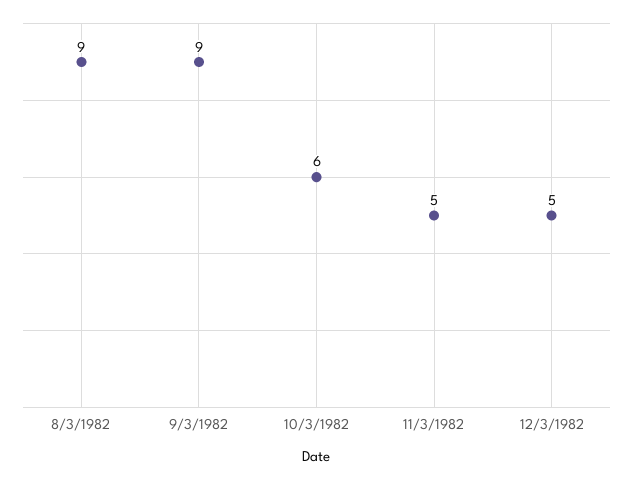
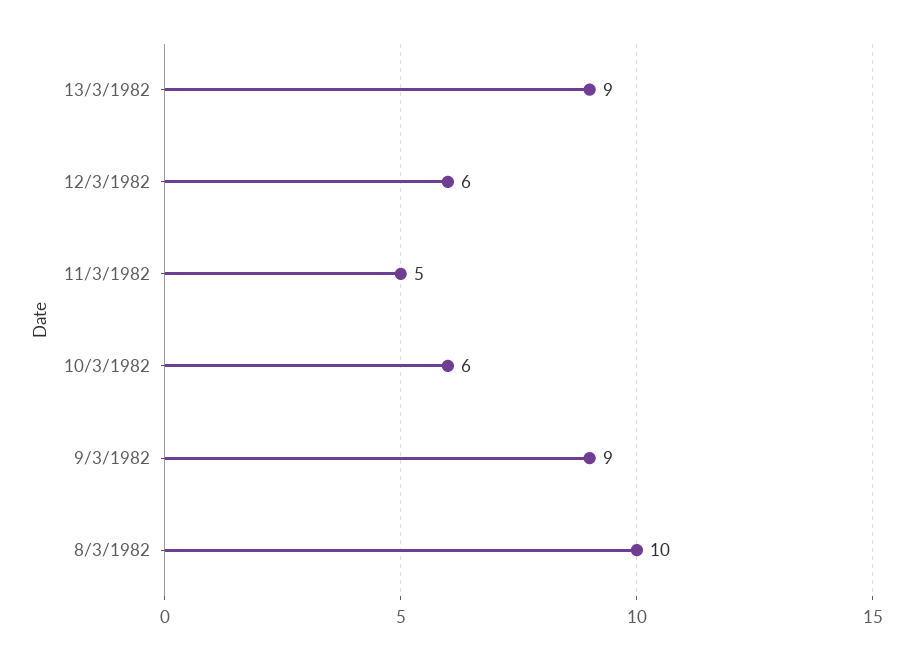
8/3/1982: 9 -> 10
12/3/1982: 5 -> 6
13/3/1982: none -> 9

